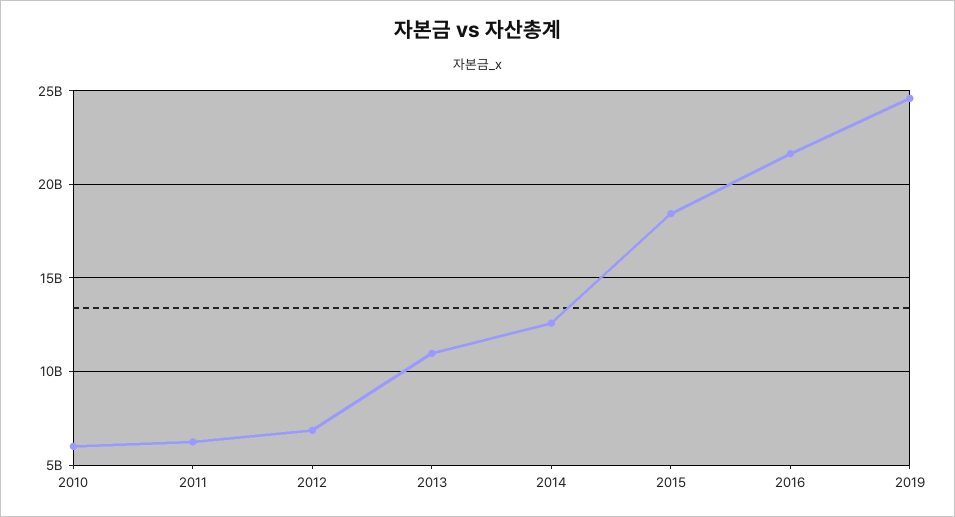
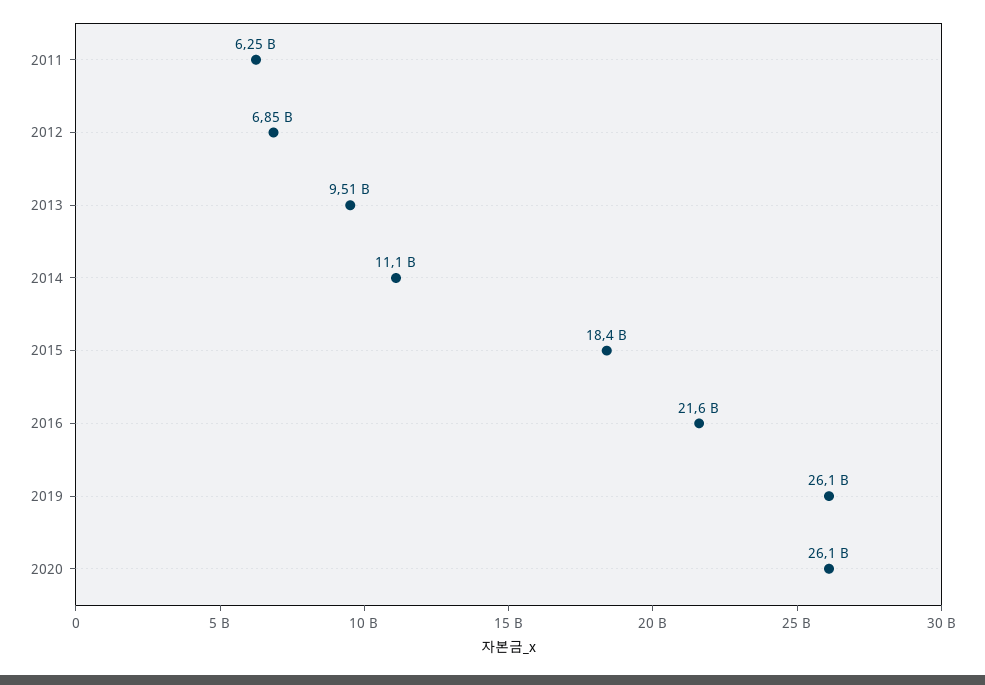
2010: 6000000000 -> none
2013: 11000000000 -> 9510000000
2014: 12500000000 -> 11100000000
2019: 24500000000 -> 26100000000
2020: none -> 26100000000

